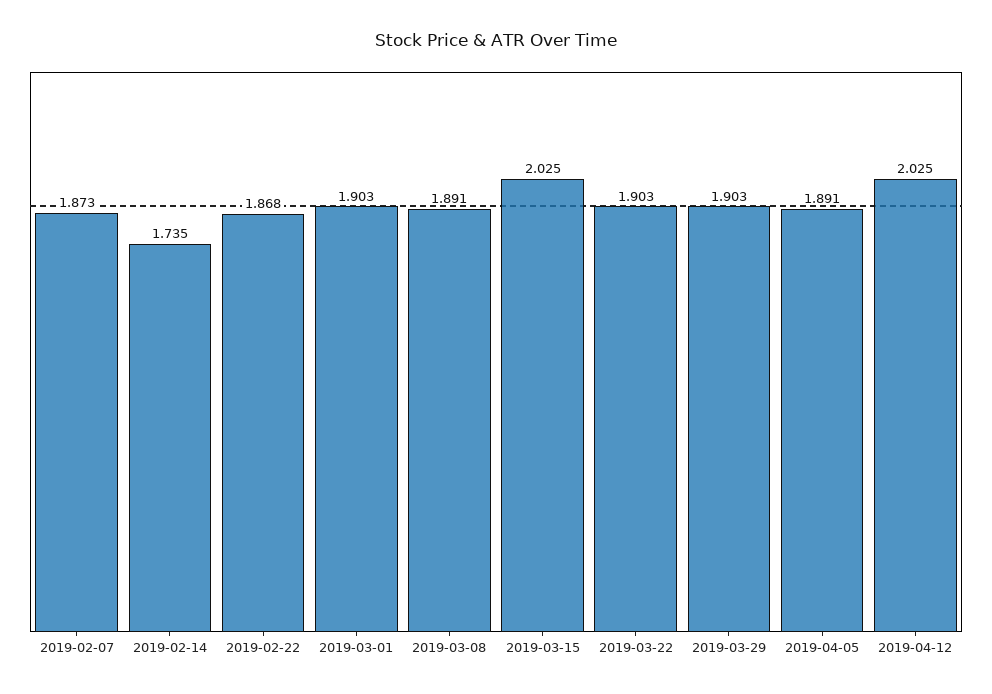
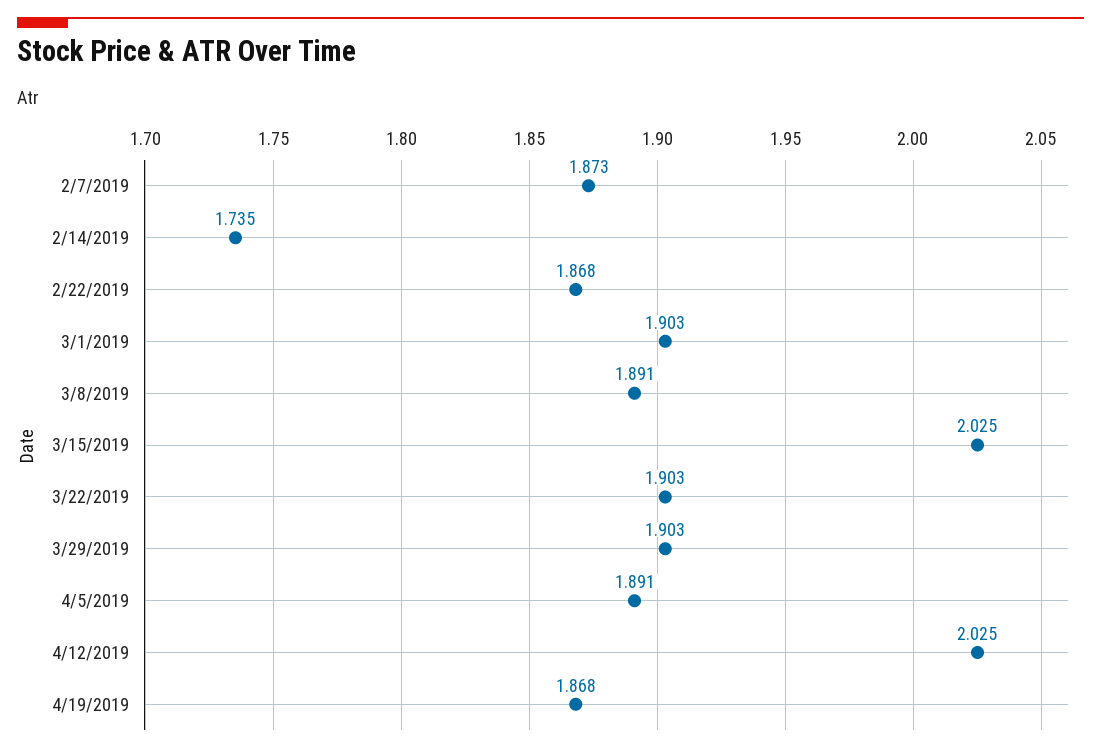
4/19/2019: none -> 1.868

